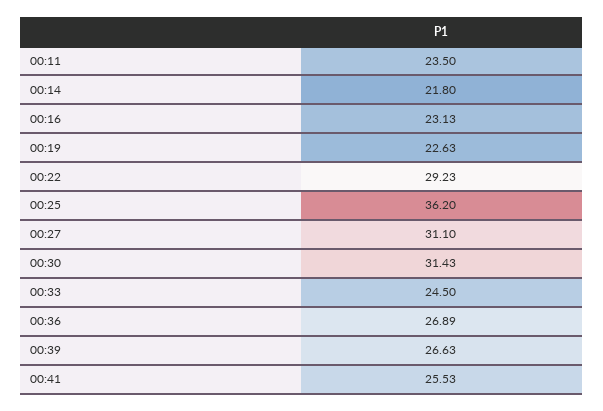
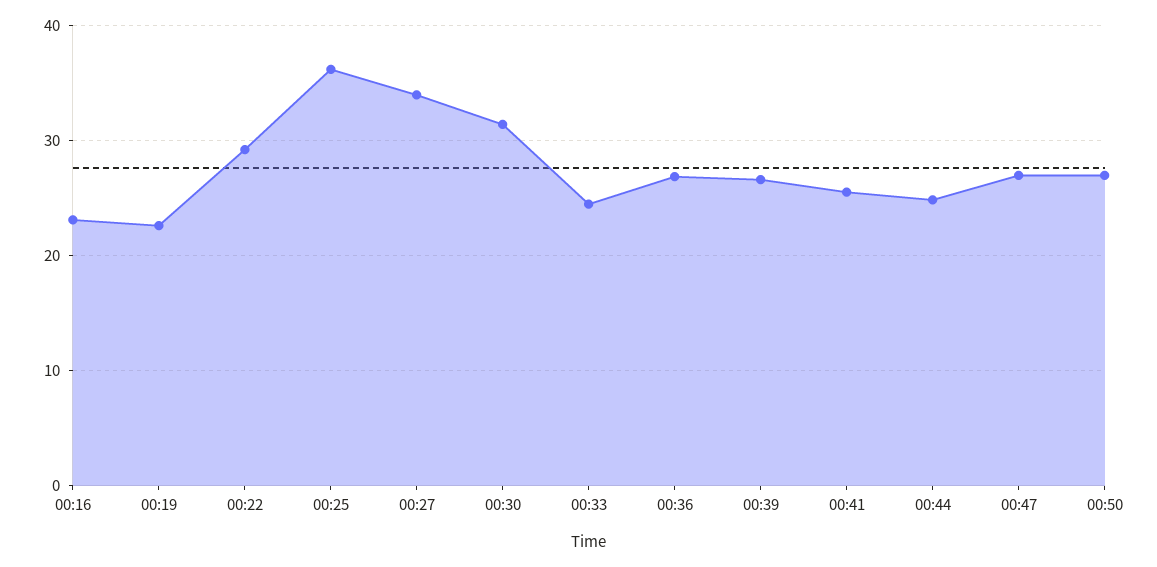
00:11: 23.5 -> none
00:14: 21.8 -> none
00:27: 31.1 -> 34
00:44: none -> 25
00:47: none -> 27
00:50: none -> 27

